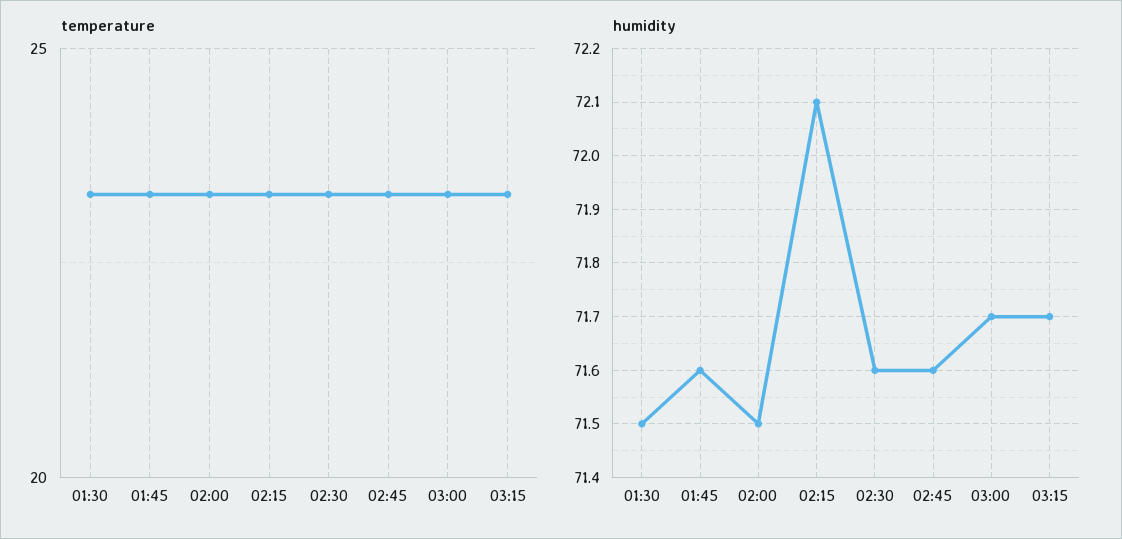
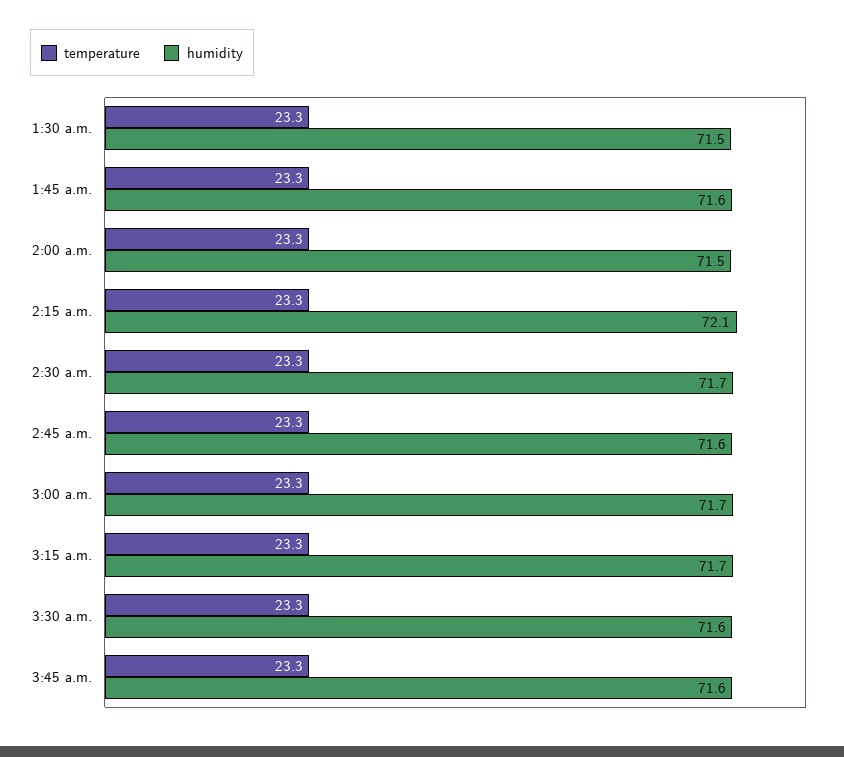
humidity, 02:30: 71.6 -> 71.7
temperature, 3:30 a.m.: none -> 23.3
humidity, 3:30 a.m.: none -> 71.6
temperature, 3:45 a.m.: none -> 23.3
humidity, 3:45 a.m.: none -> 71.6

